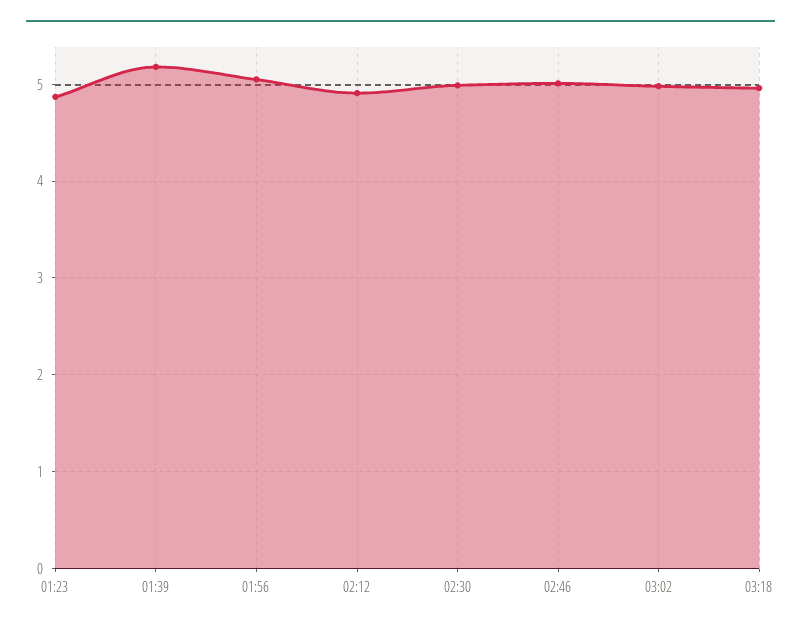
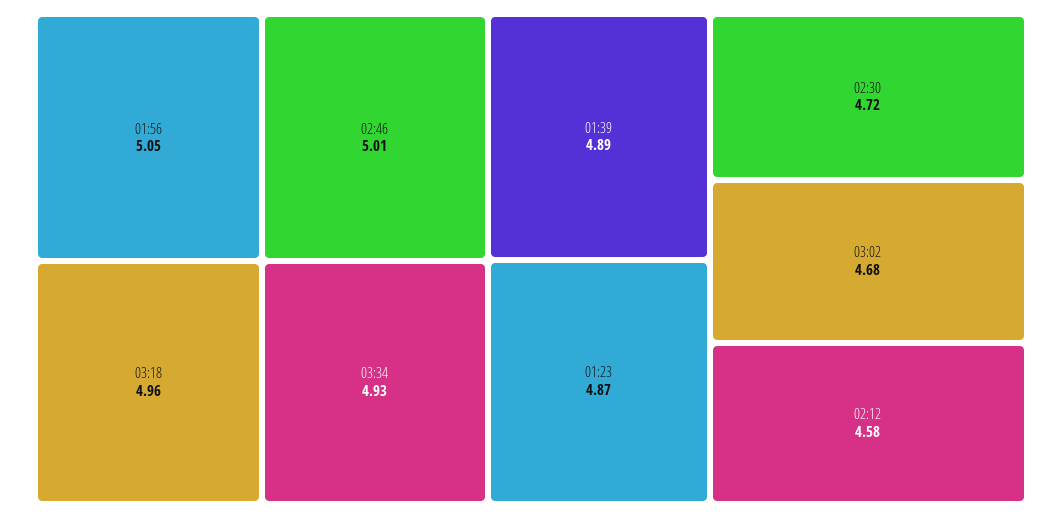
01:39: 5.2 -> 4.89
02:12: 4.9 -> 4.58
02:30: 5 -> 4.72
03:02: 5 -> 4.68
03:34: none -> 4.93

